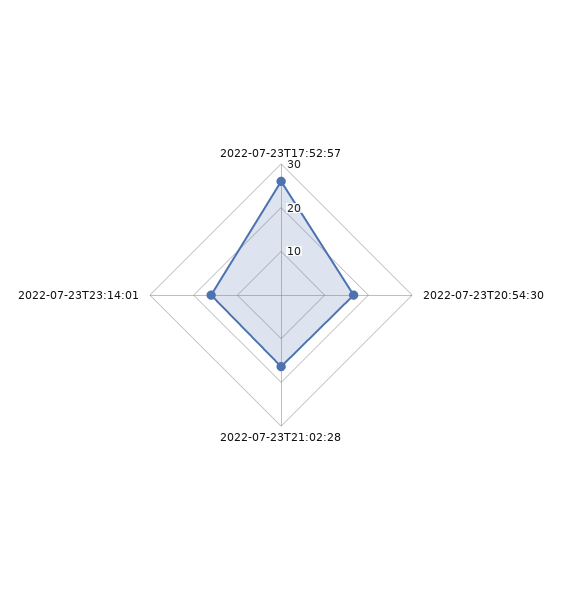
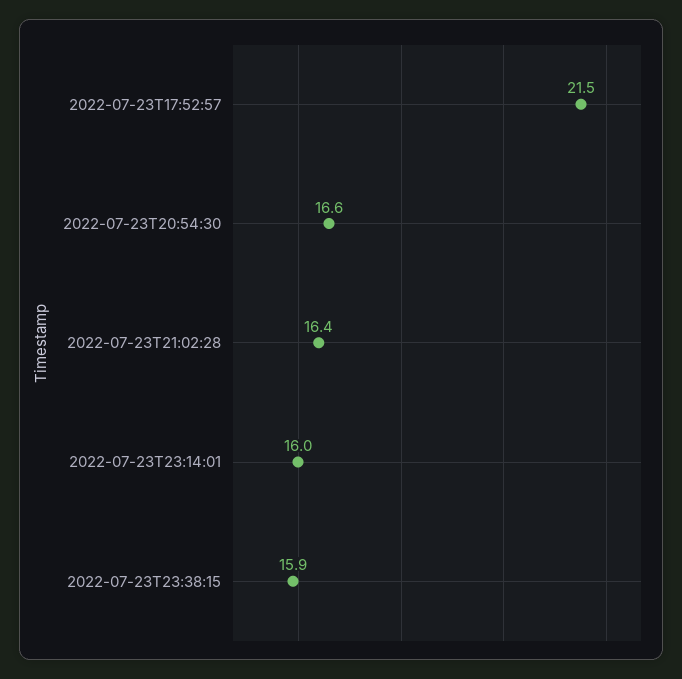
2022-07-23T17:52:57: 26 -> 21.5
2022-07-23T23:38:15: none -> 15.9

